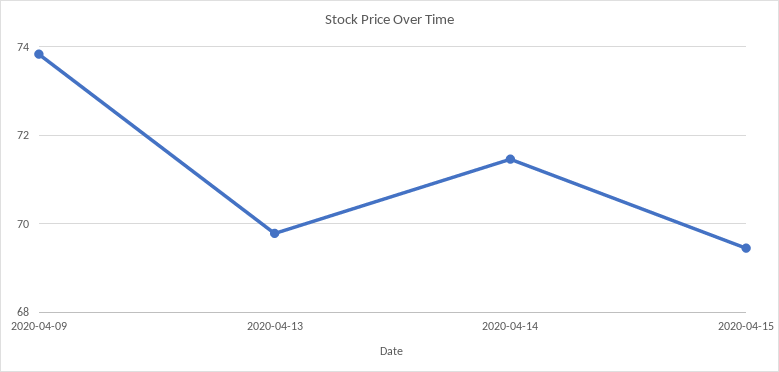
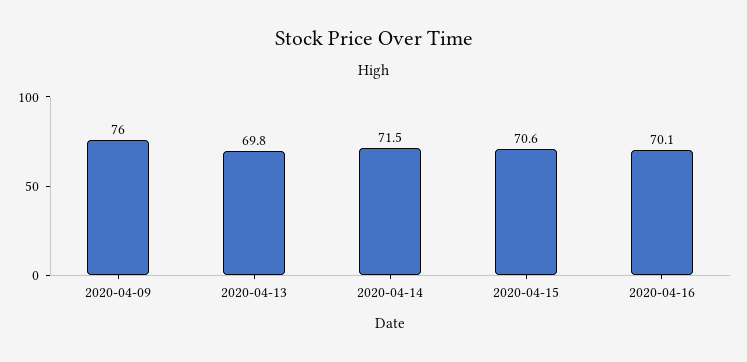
2020-04-09: 73.8 -> 76
2020-04-15: 69.4 -> 70.6
2020-04-16: none -> 70.1

